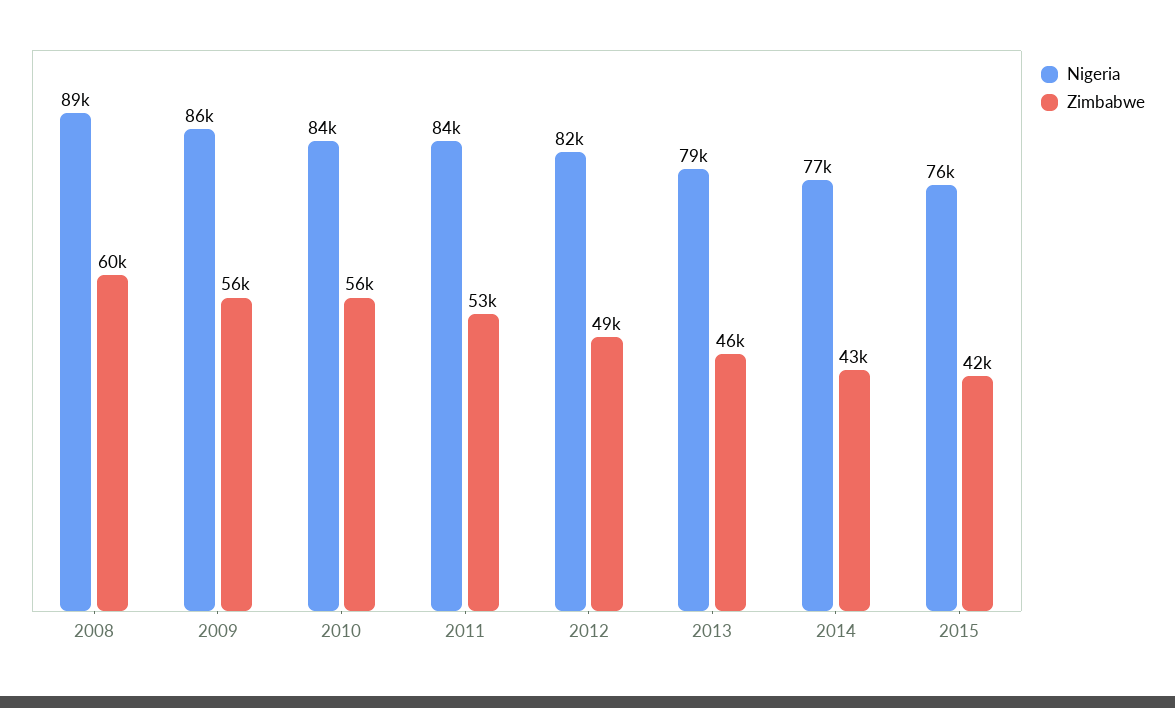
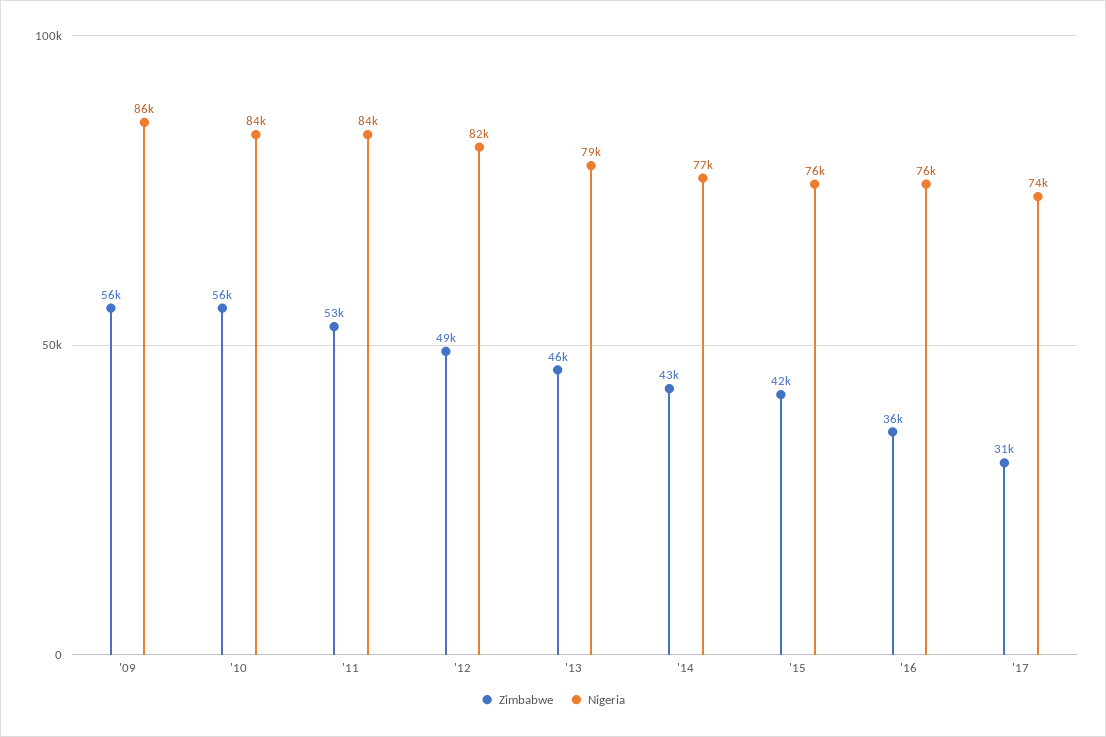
Nigeria, 2008: 89000 -> none
Zimbabwe, 2008: 60000 -> none
Zimbabwe, '16: none -> 36000
Nigeria, '16: none -> 76000
Zimbabwe, '17: none -> 31000
Nigeria, '17: none -> 74000

